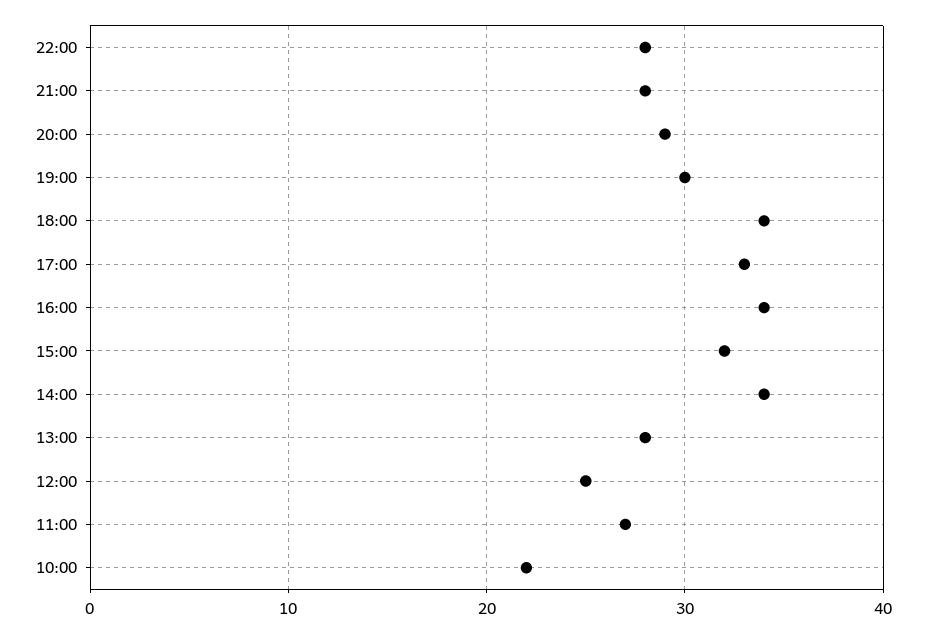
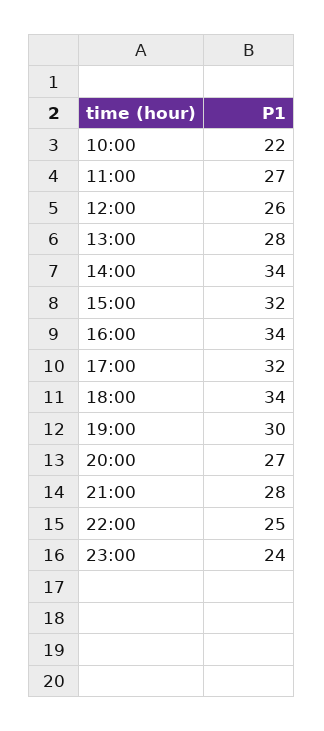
22:00: 28 -> 25
20:00: 29 -> 27
17:00: 33 -> 32
12:00: 25 -> 26
23:00: none -> 24

